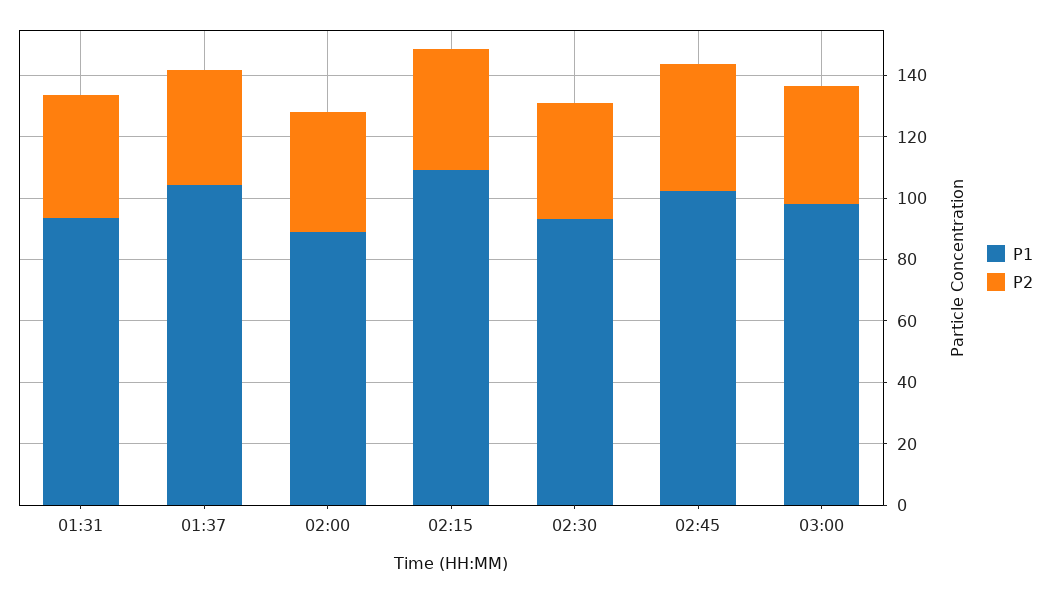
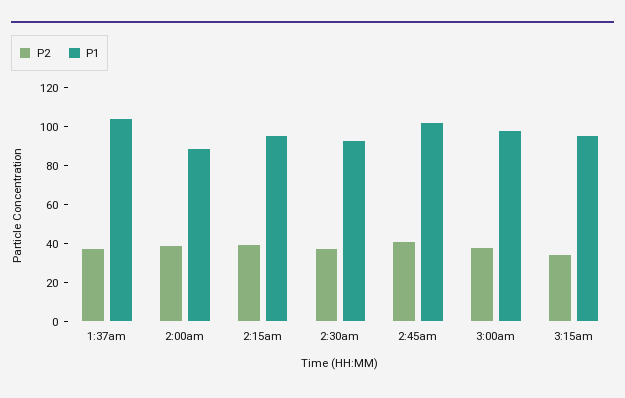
P1, 01:31: 95 -> none
P2, 01:31: 40 -> none
P1, 02:15: 110 -> 95
P2, 3:15am: none -> 35
P1, 3:15am: none -> 95

